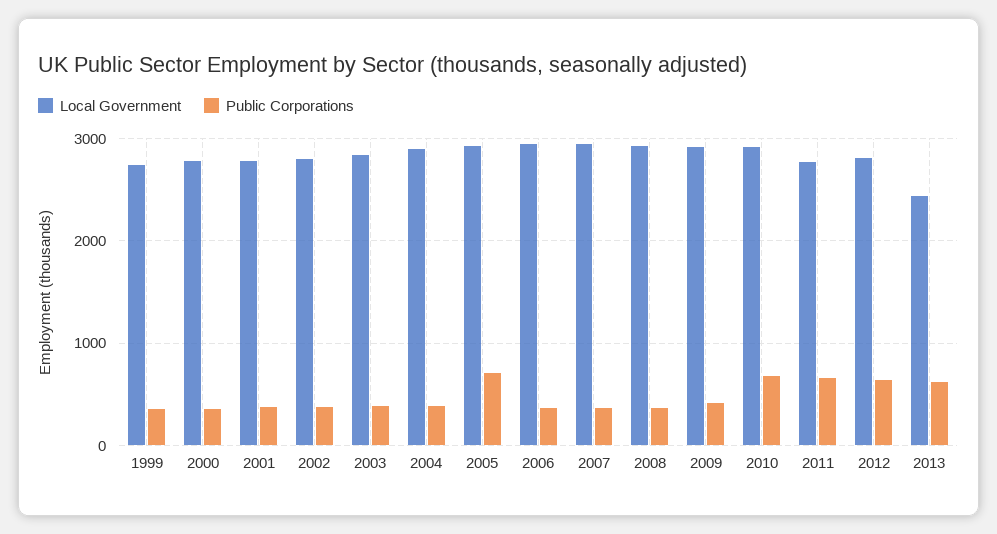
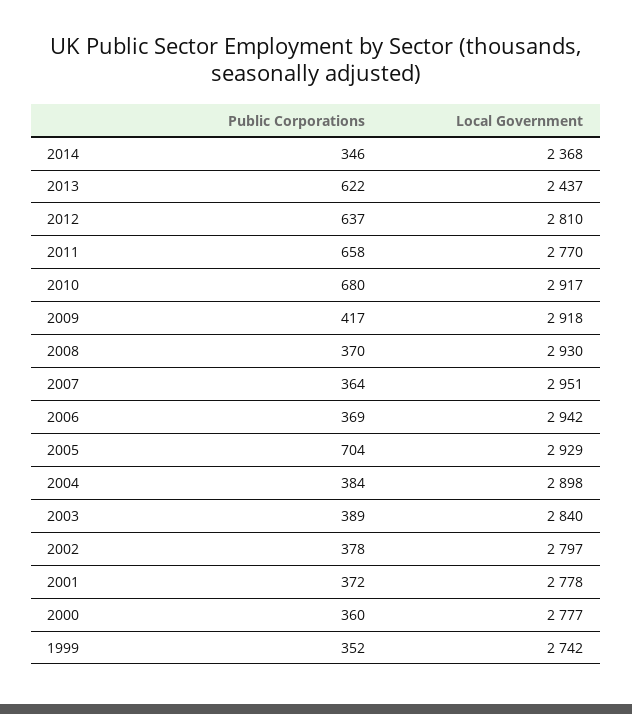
Public Corporations, 2014: none -> 346
Local Government, 2014: none -> 2368

